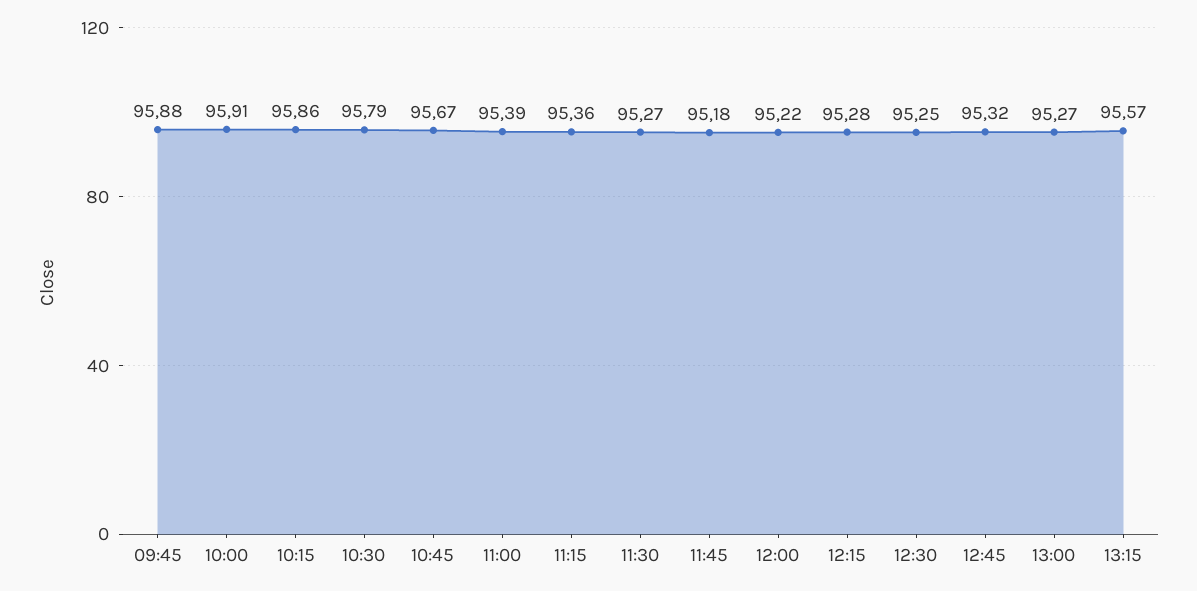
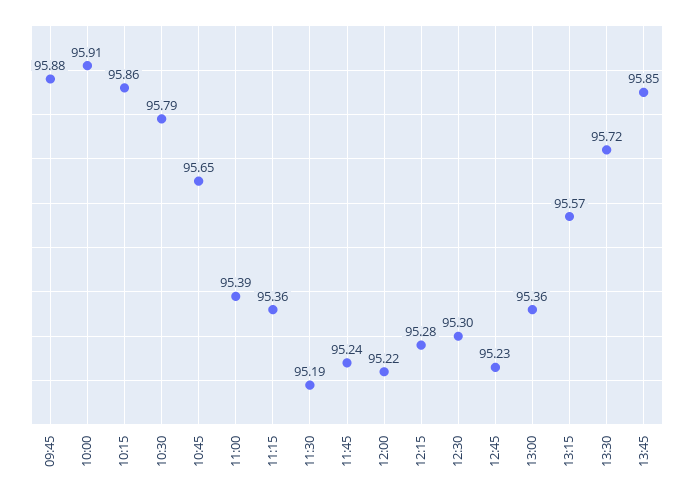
10:45: 95.67 -> 95.65
11:30: 95.27 -> 95.19
11:45: 95.18 -> 95.24
12:30: 95.25 -> 95.3
12:45: 95.32 -> 95.23
13:00: 95.27 -> 95.36
13:30: none -> 95.72
13:45: none -> 95.85

